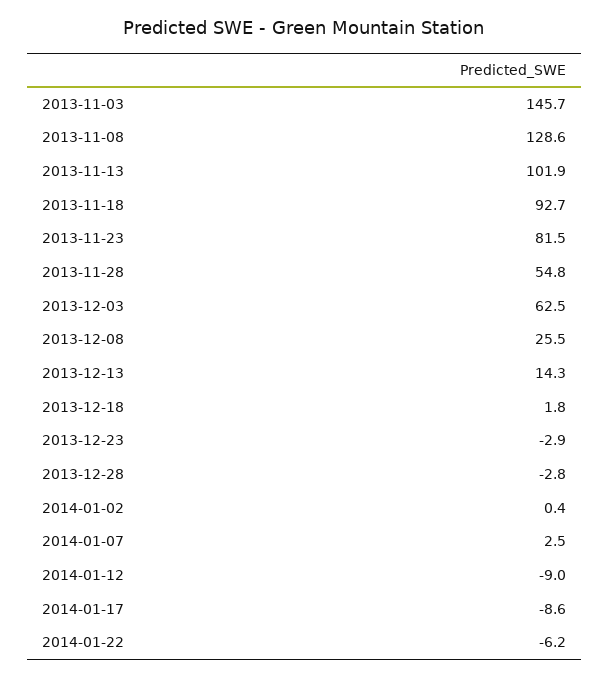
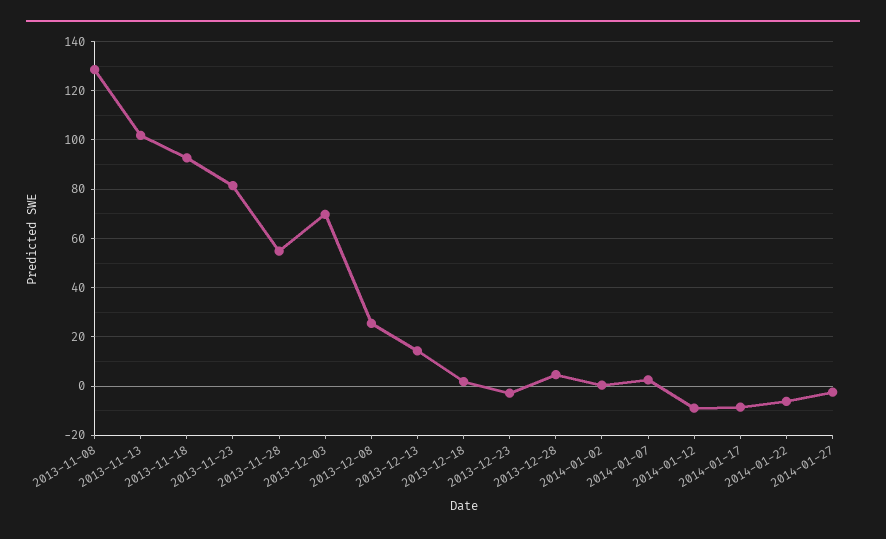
2013-11-03: 145.7 -> none
2013-12-03: 62.5 -> 70
2013-12-28: -2.8 -> 5
2014-01-27: none -> -2.5

